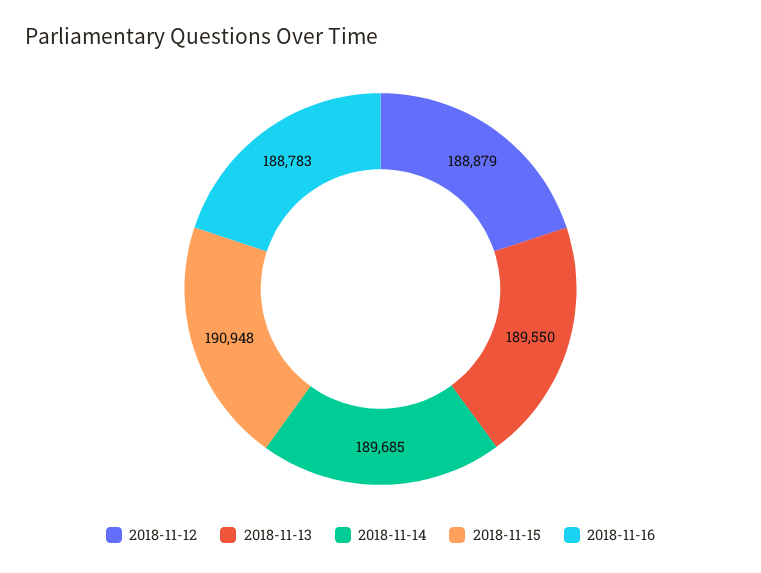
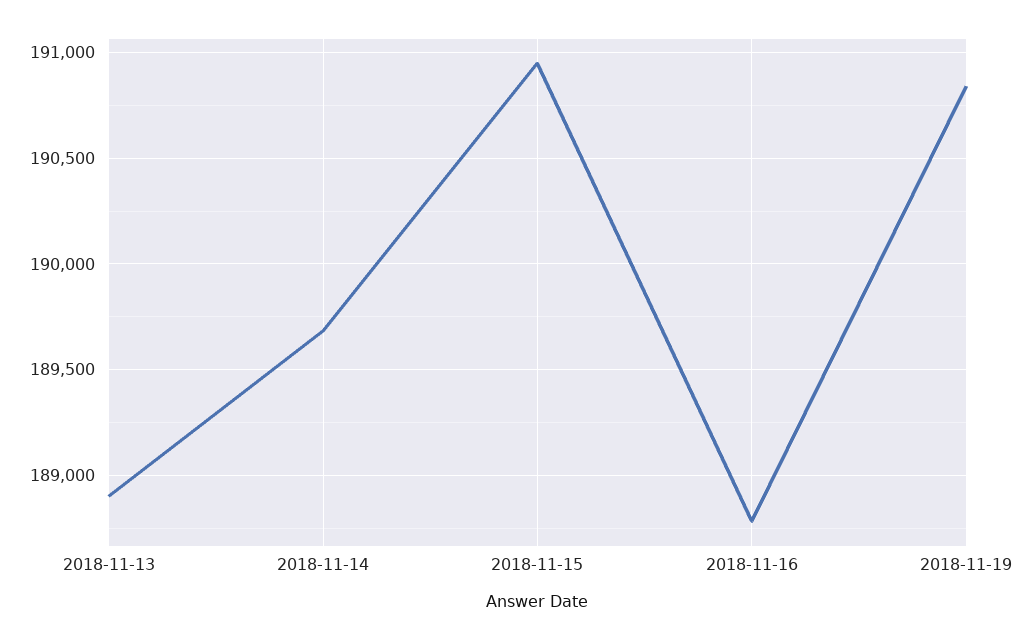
2018-11-12: 188879 -> none
2018-11-13: 189550 -> 188900
2018-11-19: none -> 190850

